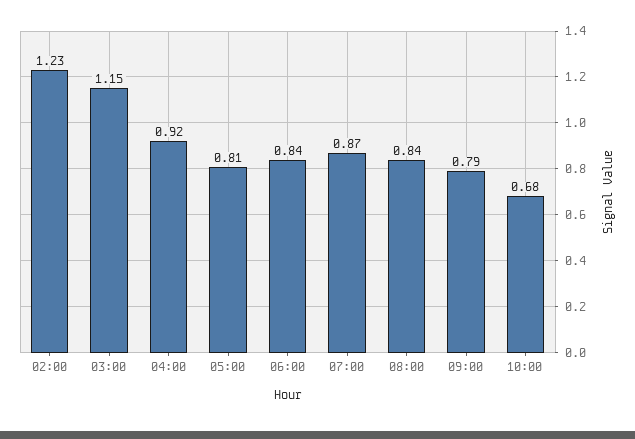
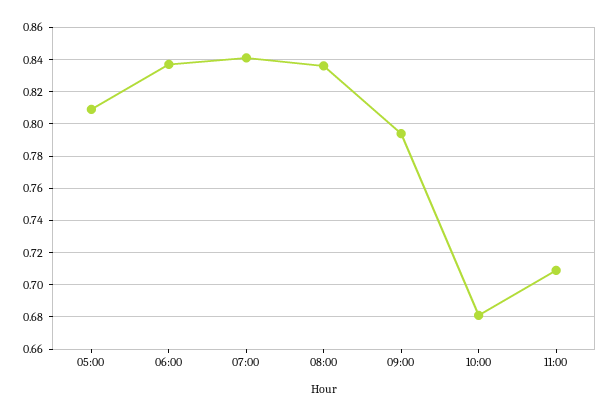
02:00: 1.23 -> none
03:00: 1.15 -> none
04:00: 0.92 -> none
07:00: 0.87 -> 0.84
11:00: none -> 0.71

